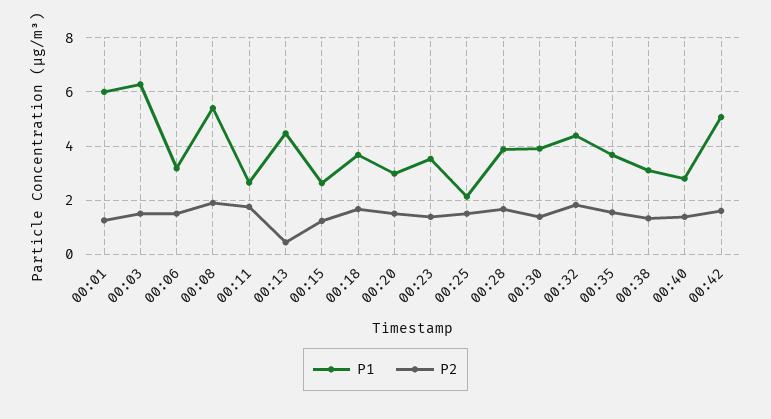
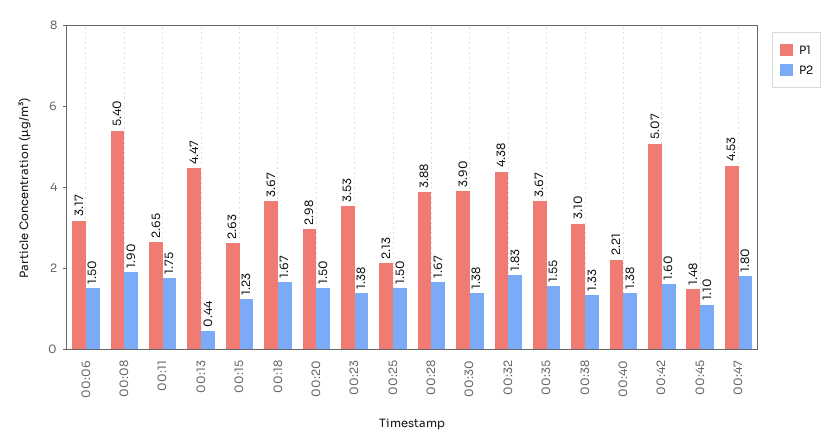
P1, 00:01: 6 -> none
P2, 00:01: 1.25 -> none
P1, 00:03: 6.25 -> none
P2, 00:03: 1.5 -> none
P1, 00:40: 2.75 -> 2.21
P1, 00:45: none -> 1.48
P2, 00:45: none -> 1.1
P1, 00:47: none -> 4.53
P2, 00:47: none -> 1.8

